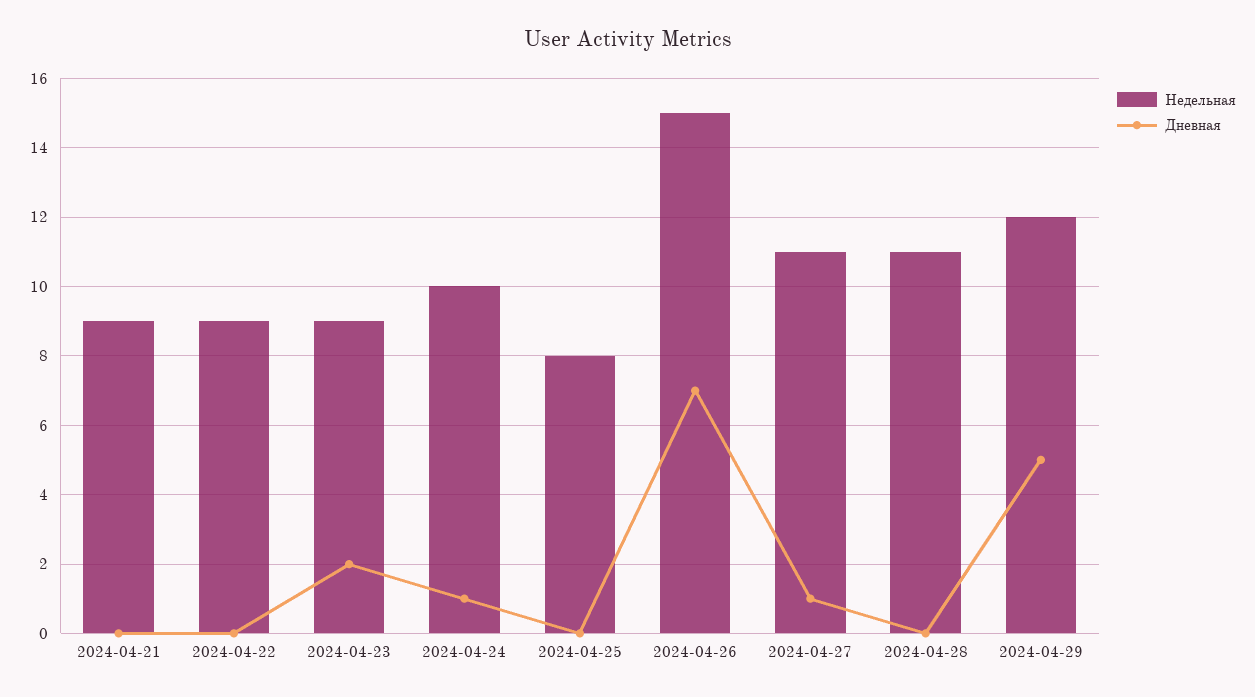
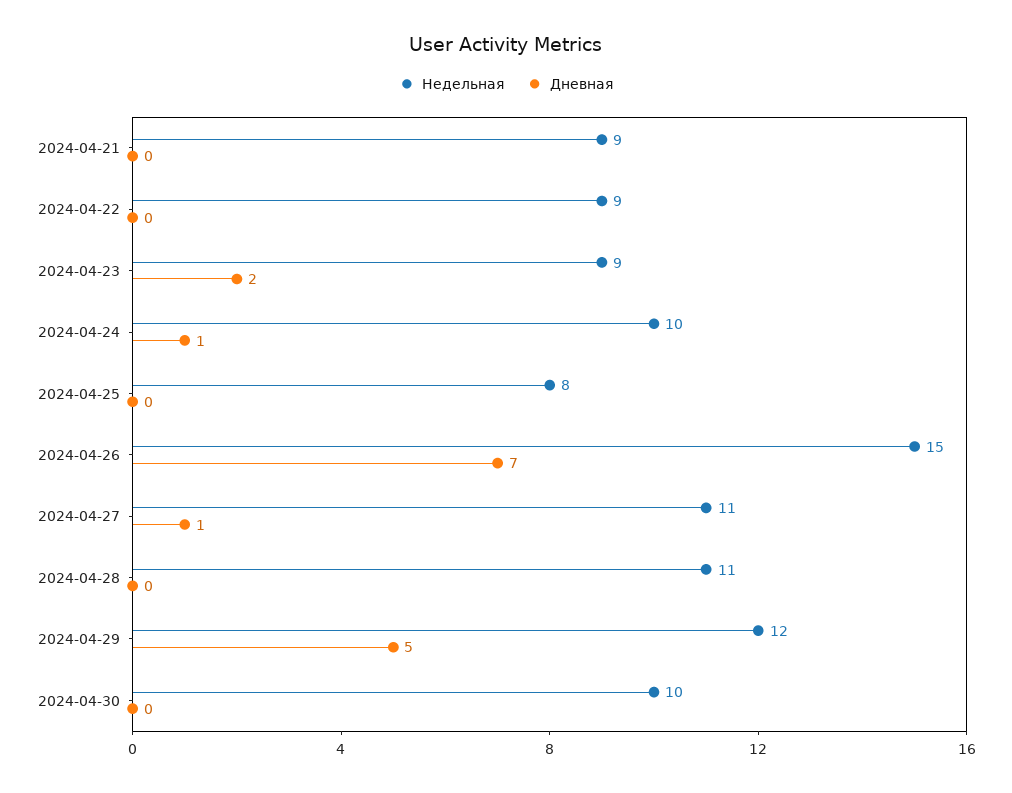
Недельная, 2024-04-30: none -> 10
Дневная, 2024-04-30: none -> 0

